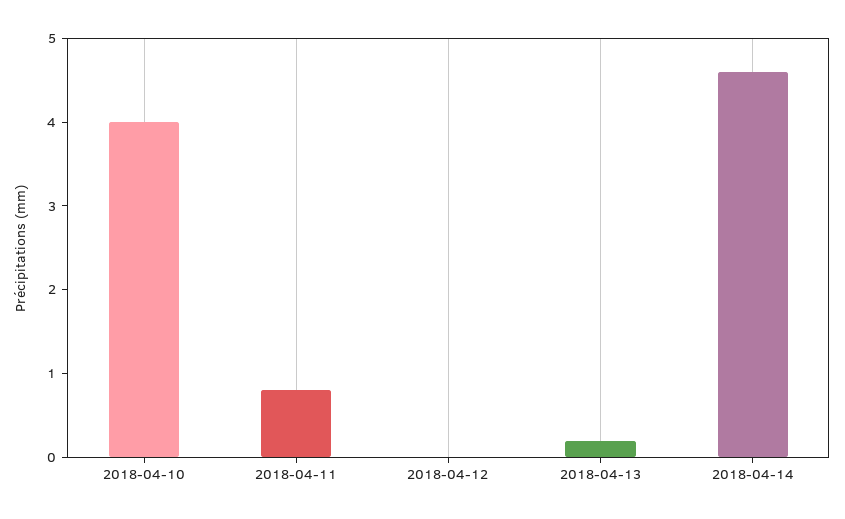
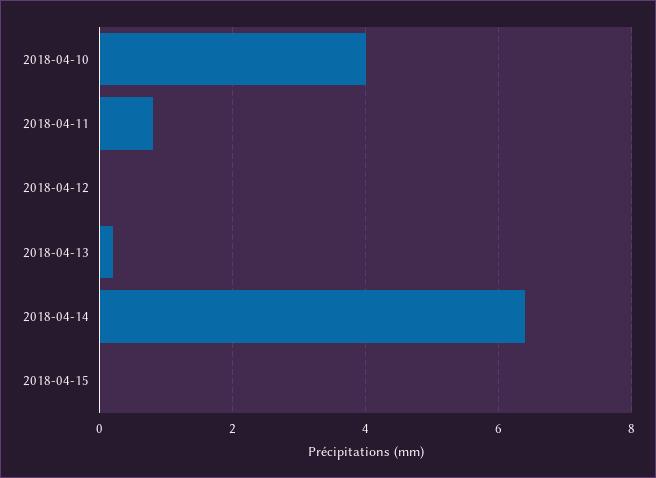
2018-04-14: 4.6 -> 6.5
2018-04-15: none -> 0

